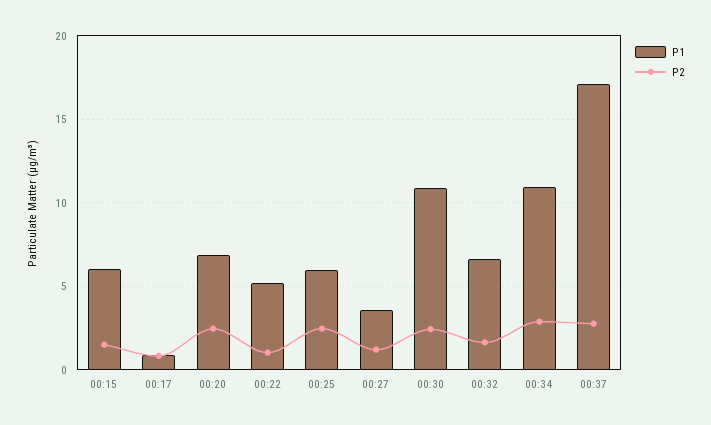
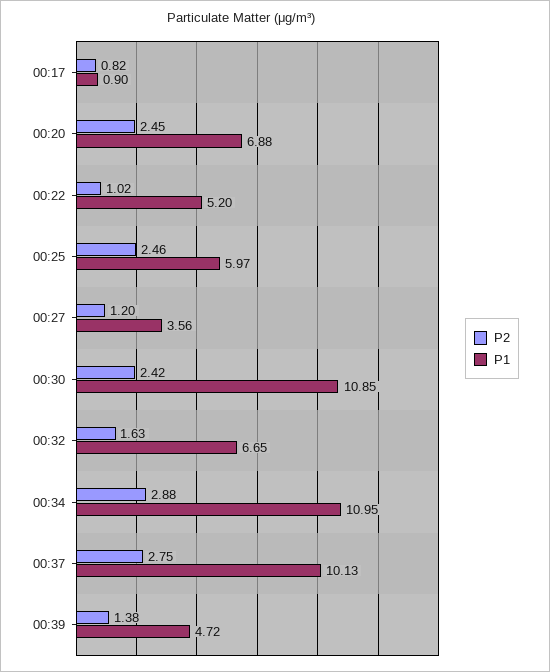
P1, 00:15: 6 -> none
P2, 00:15: 1.5 -> none
P1, 00:37: 17 -> 10.13
P2, 00:39: none -> 1.38
P1, 00:39: none -> 4.72

